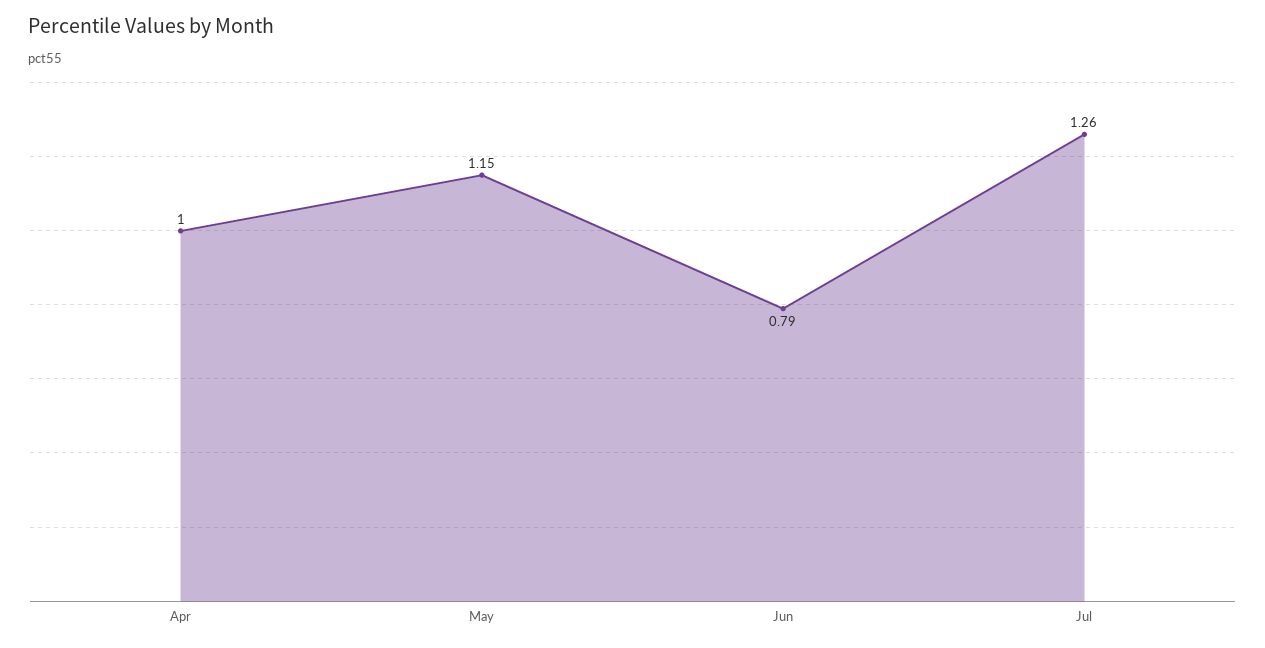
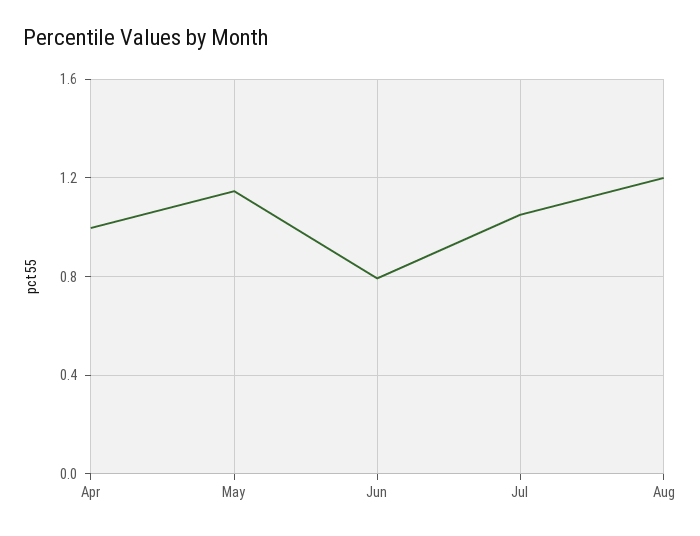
Jul: 1.26 -> 1.05
Aug: none -> 1.2

